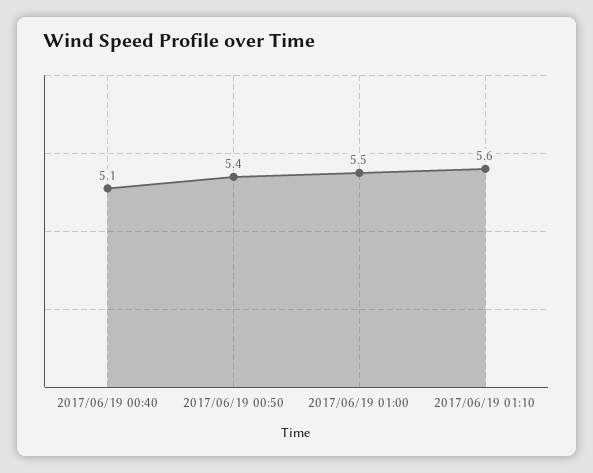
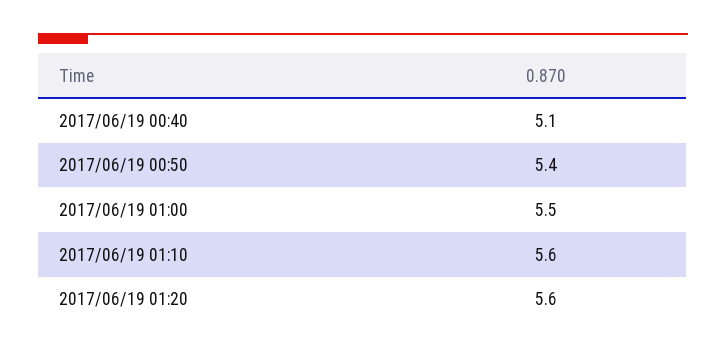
2017/06/19 01:20: none -> 5.6

